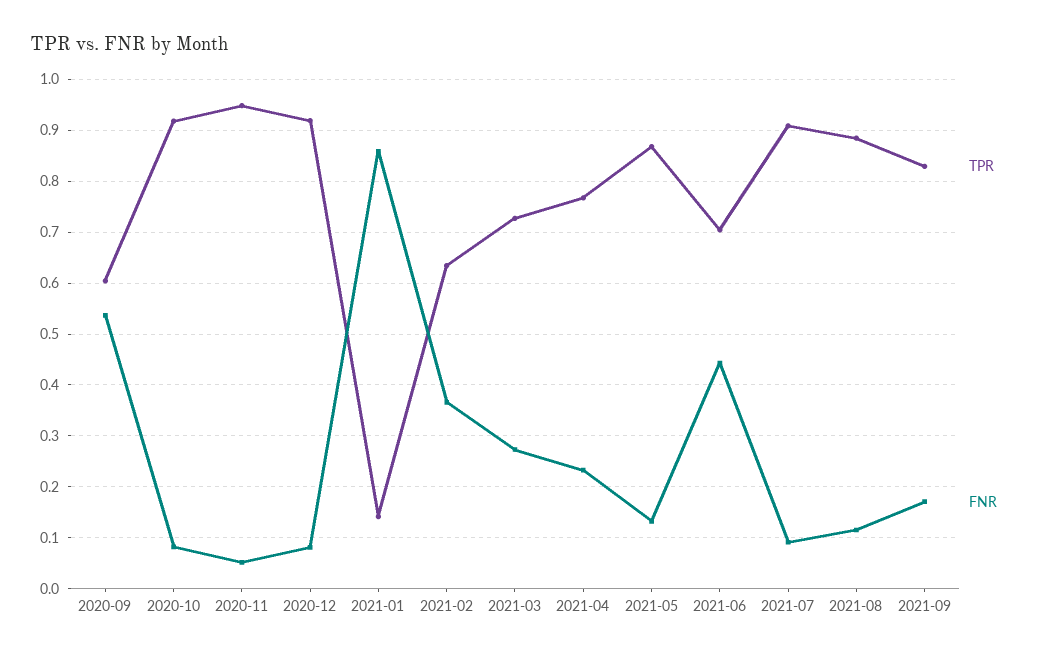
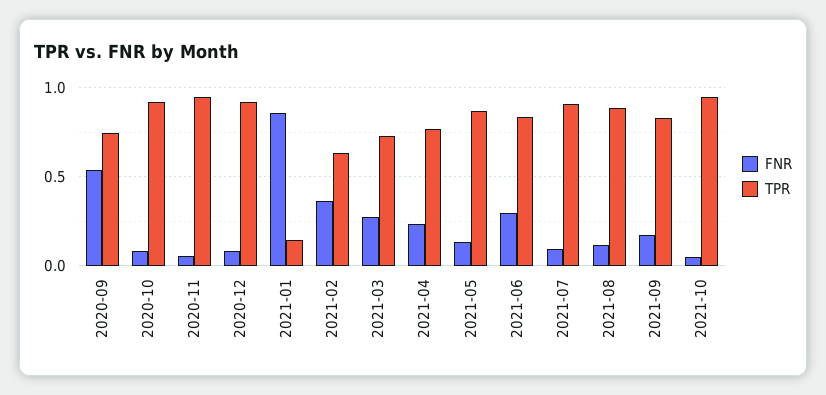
TPR, 2020-09: 0.6 -> 0.75
TPR, 2021-06: 0.7 -> 0.85
FNR, 2021-06: 0.44 -> 0.3
FNR, 2021-10: none -> 0.05
TPR, 2021-10: none -> 0.95

